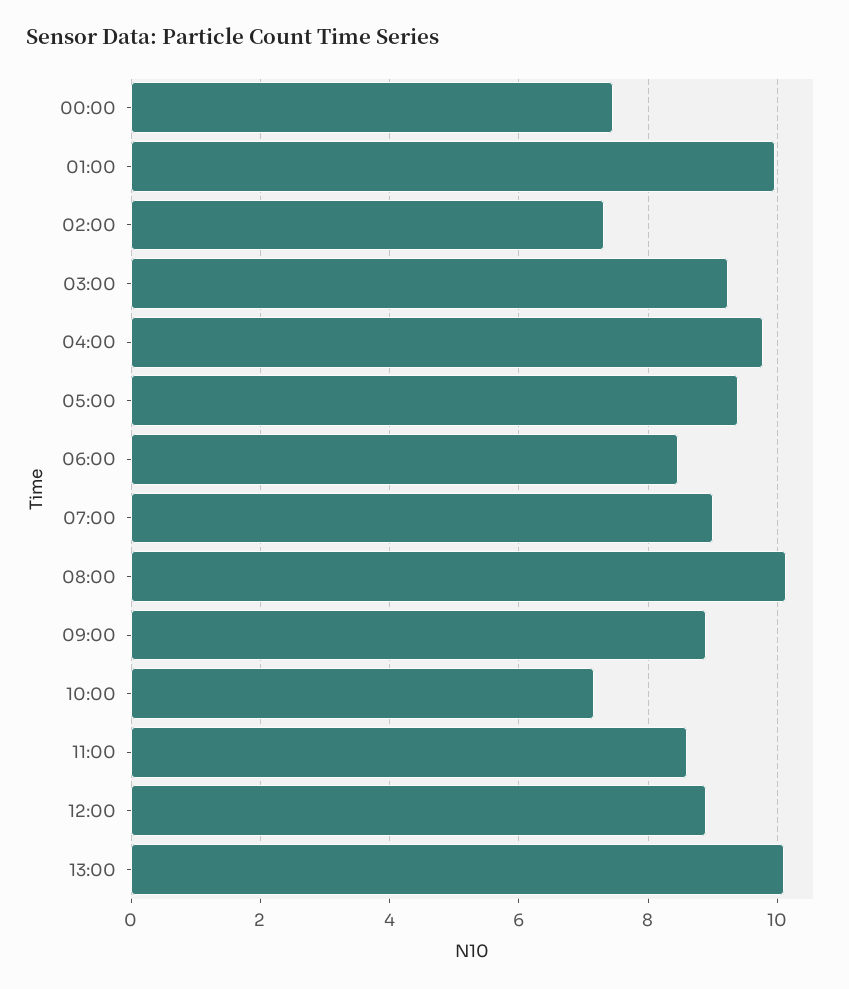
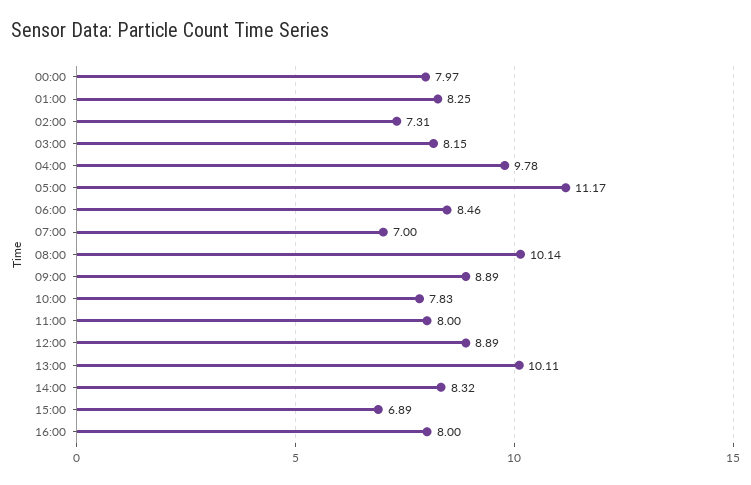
00:00: 7.4 -> 7.97
01:00: 10 -> 8.25
03:00: 9.2 -> 8.15
05:00: 9.4 -> 11.17
07:00: 9 -> 7
10:00: 7.2 -> 7.83
11:00: 8.6 -> 8
14:00: none -> 8.32
15:00: none -> 6.89
16:00: none -> 8

